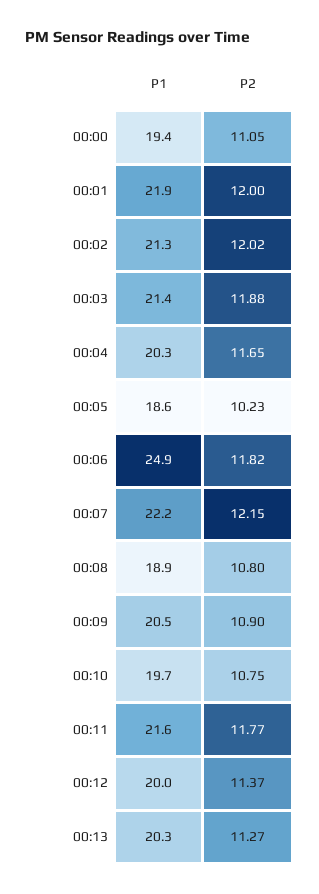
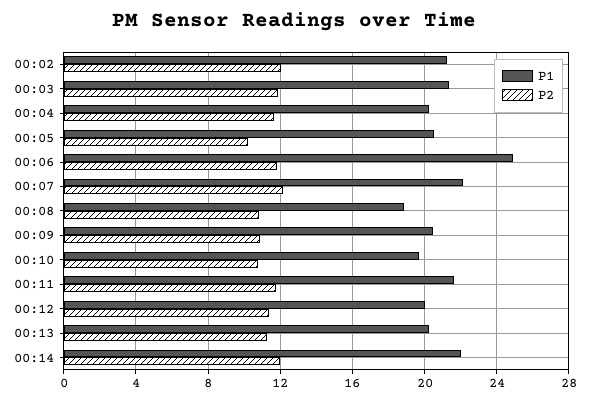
P1, 00:00: 19.4 -> none
P2, 00:00: 11.05 -> none
P1, 00:01: 21.9 -> none
P2, 00:01: 12 -> none
P1, 00:05: 18.6 -> 20.5
P1, 00:14: none -> 22
P2, 00:14: none -> 12

